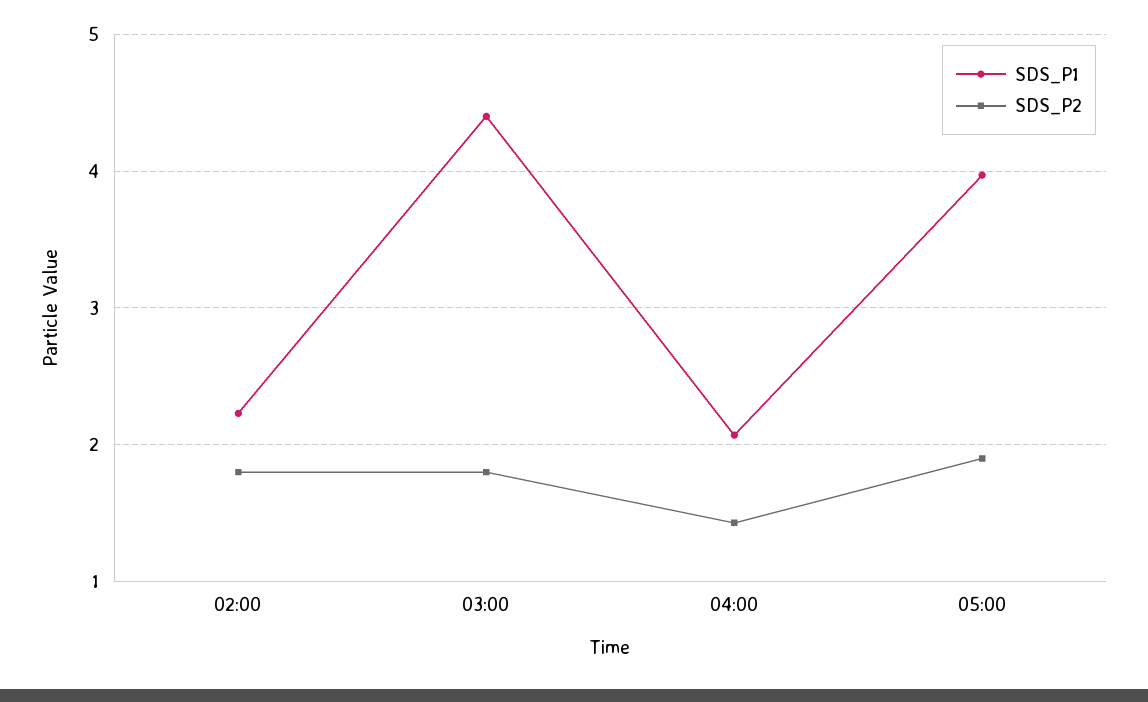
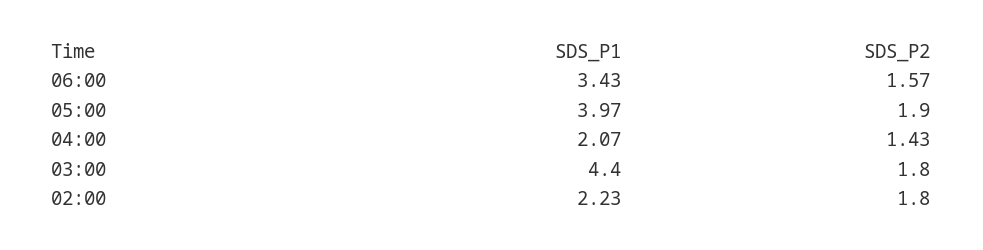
SDS_P1, 06:00: none -> 3.43
SDS_P2, 06:00: none -> 1.57

